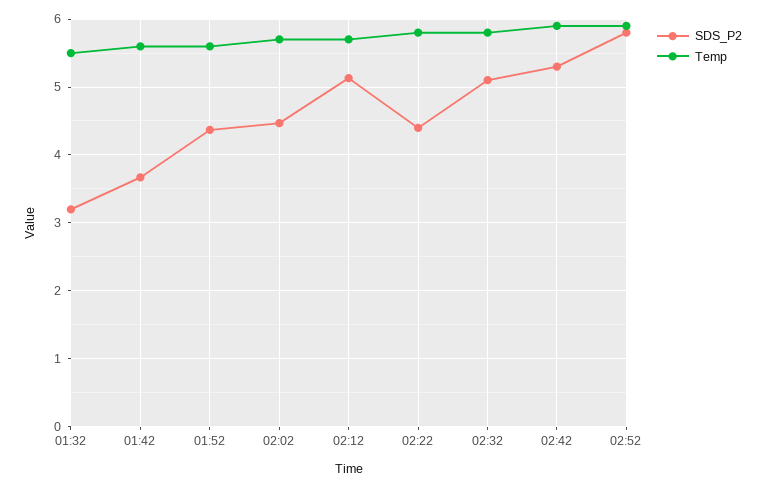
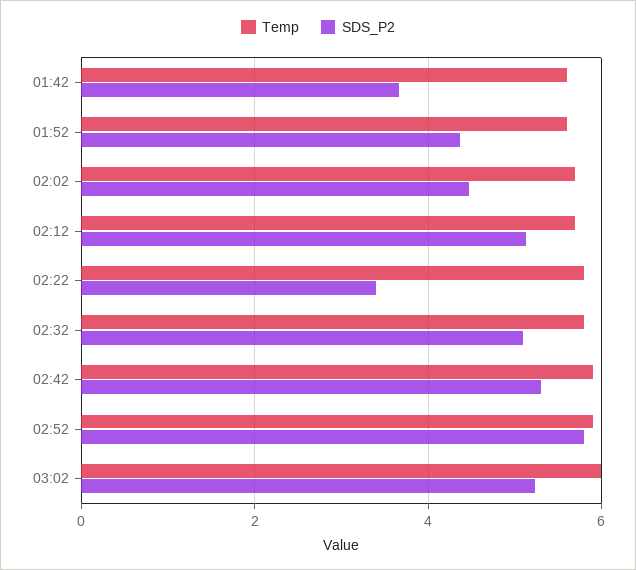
SDS_P2, 01:32: 3.2 -> none
Temp, 01:32: 5.5 -> none
SDS_P2, 02:22: 4.4 -> 3.4
Temp, 03:02: none -> 6
SDS_P2, 03:02: none -> 5.2

